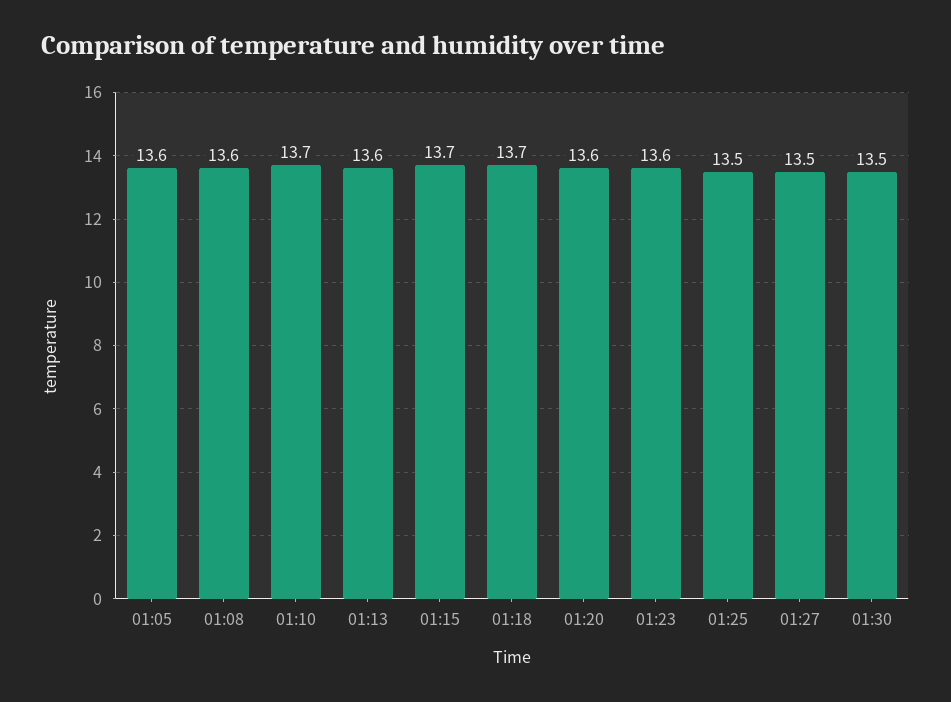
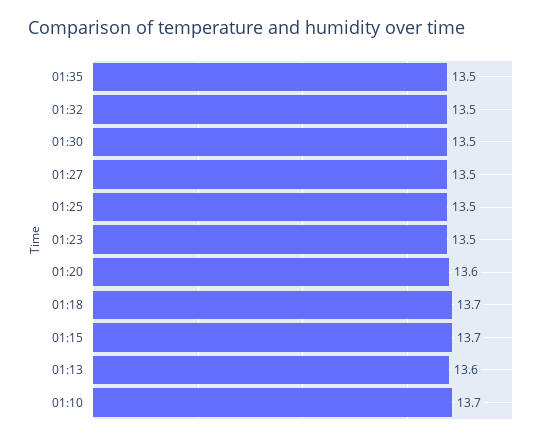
01:05: 13.6 -> none
01:08: 13.6 -> none
01:23: 13.6 -> 13.5
01:35: none -> 13.5
01:32: none -> 13.5

